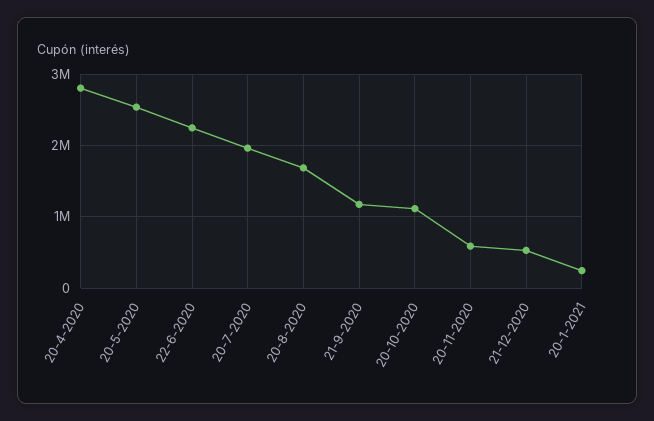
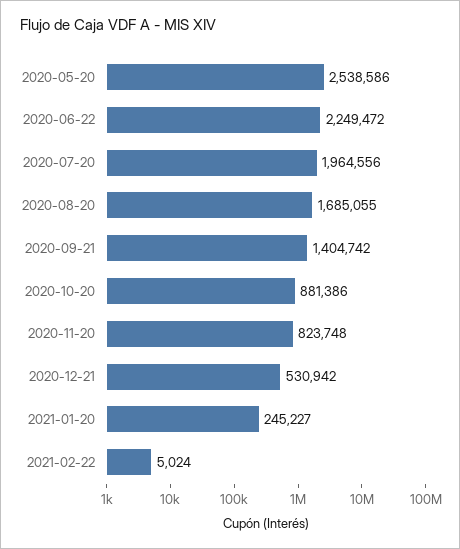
20-4-2020: 2800000 -> none
21-9-2020: 1200000 -> 1404742
20-10-2020: 1100000 -> 881386
20-11-2020: 600000 -> 823748
2021-02-22: none -> 5024

